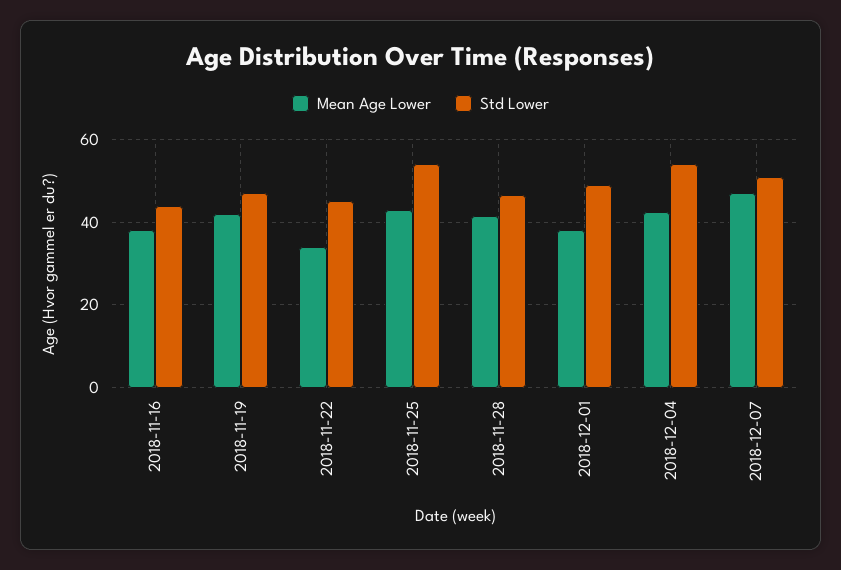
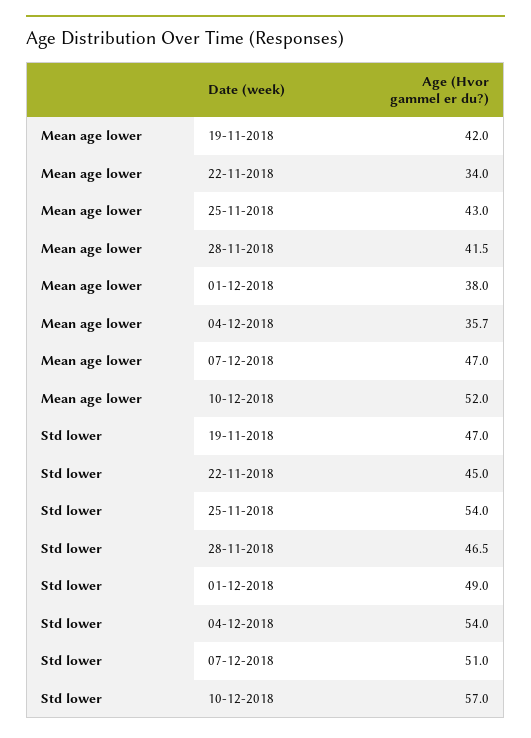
Mean Age Lower, 2018-11-16: 38 -> none
Std Lower, 2018-11-16: 44 -> none
Mean Age Lower, 2018-12-04: 42 -> 35.7
Mean Age Lower, 10-12-2018: none -> 52
Std Lower, 10-12-2018: none -> 57

